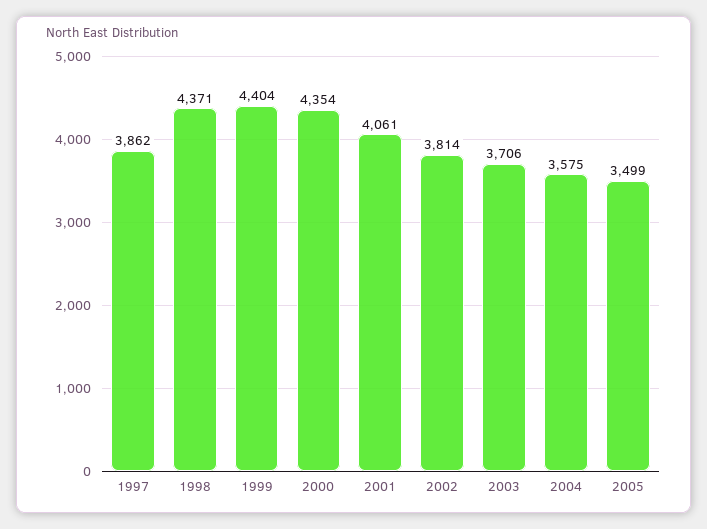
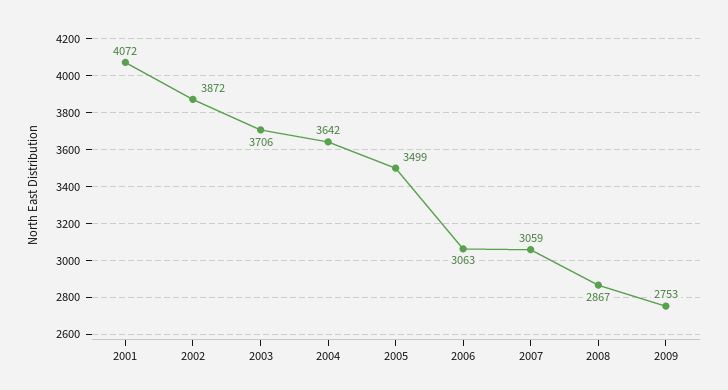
1997: 3862 -> none
1998: 4371 -> none
1999: 4404 -> none
2000: 4354 -> none
2001: 4061 -> 4072
2002: 3814 -> 3872
2004: 3575 -> 3642
2006: none -> 3063
2007: none -> 3059
2008: none -> 2867
2009: none -> 2753

